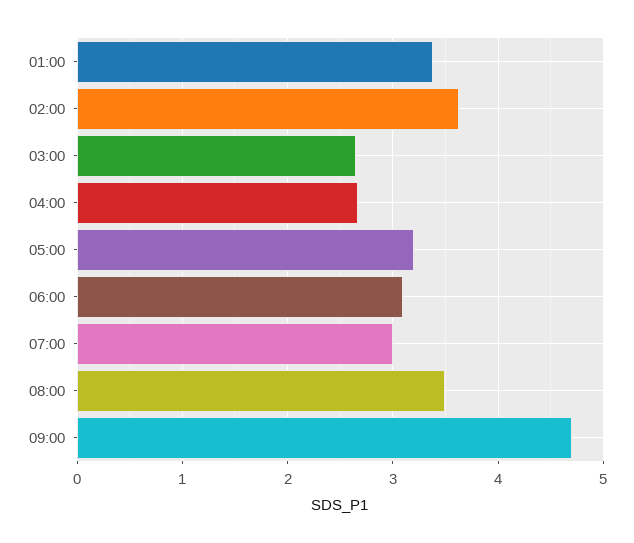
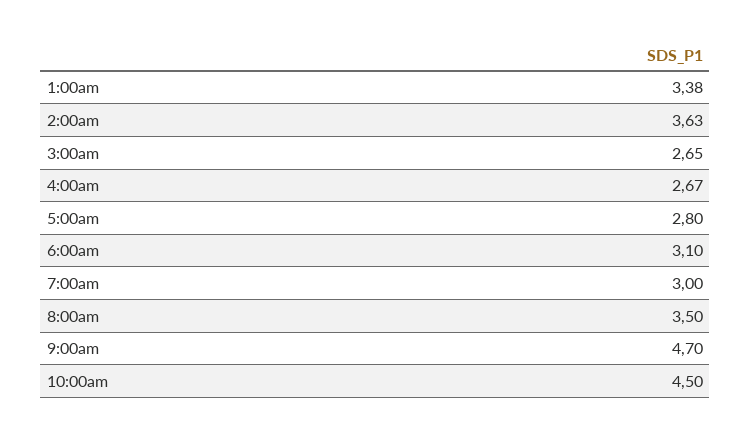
05:00: 3.2 -> 2.8
10:00am: none -> 4.5

